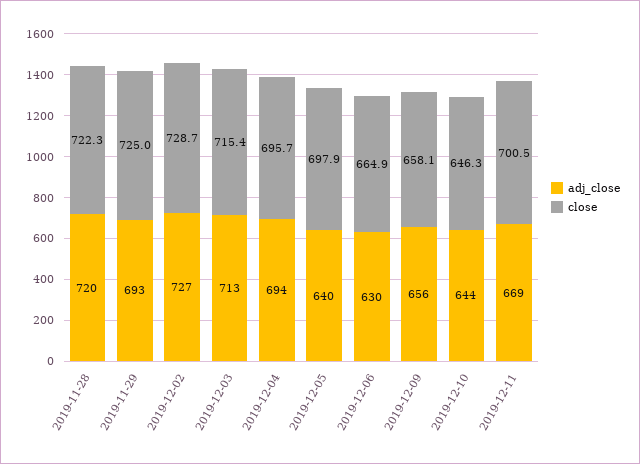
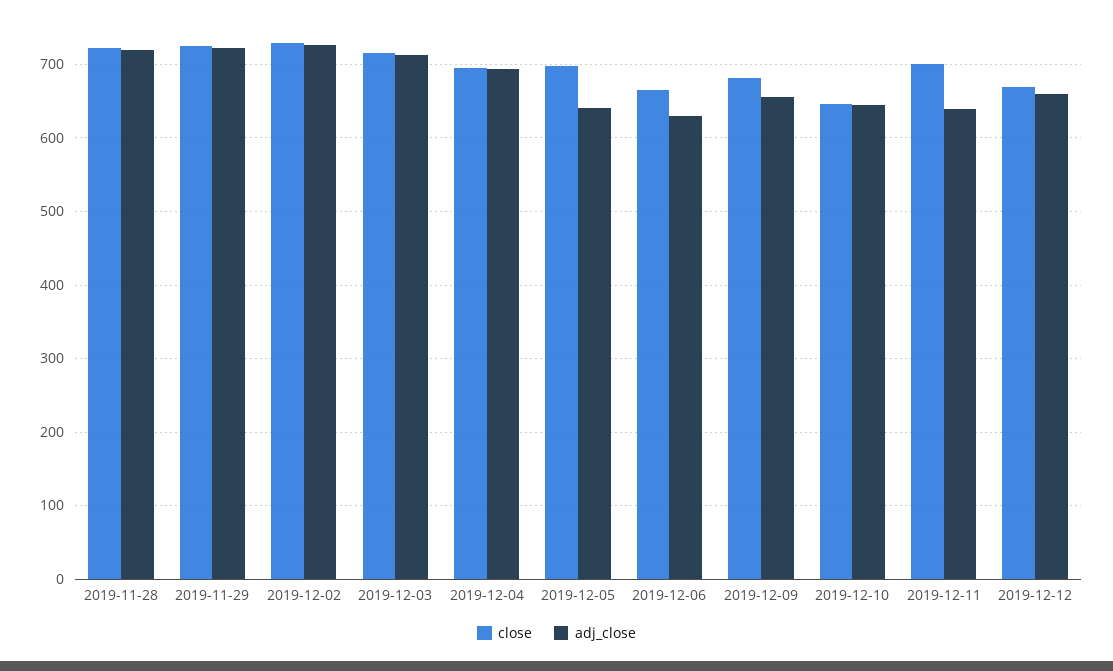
adj_close, 2019-11-29: 693 -> 720
close, 2019-12-09: 658.1 -> 680
adj_close, 2019-12-11: 669 -> 640
close, 2019-12-12: none -> 670
adj_close, 2019-12-12: none -> 660

